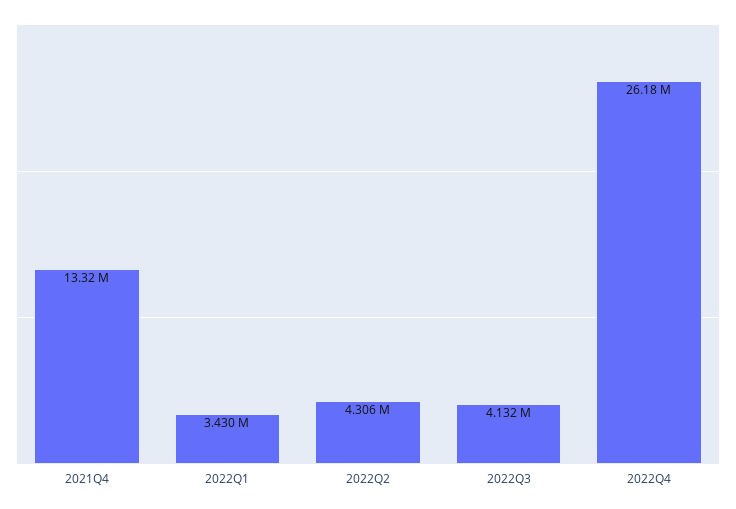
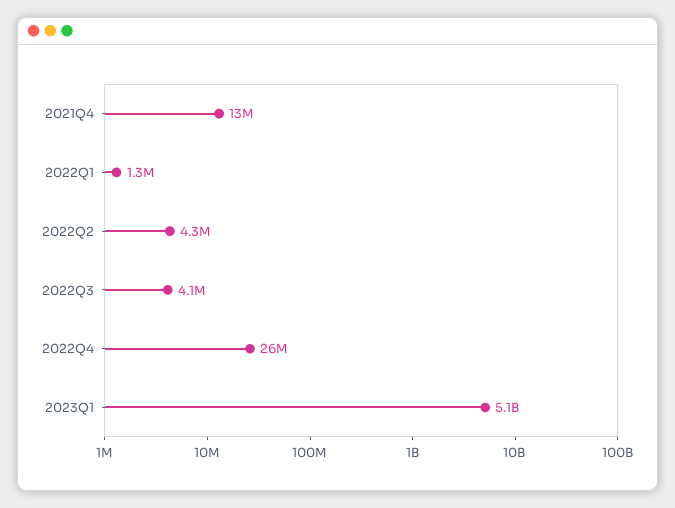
2022Q1: 3430000 -> 1300000
2023Q1: none -> 5100000000

